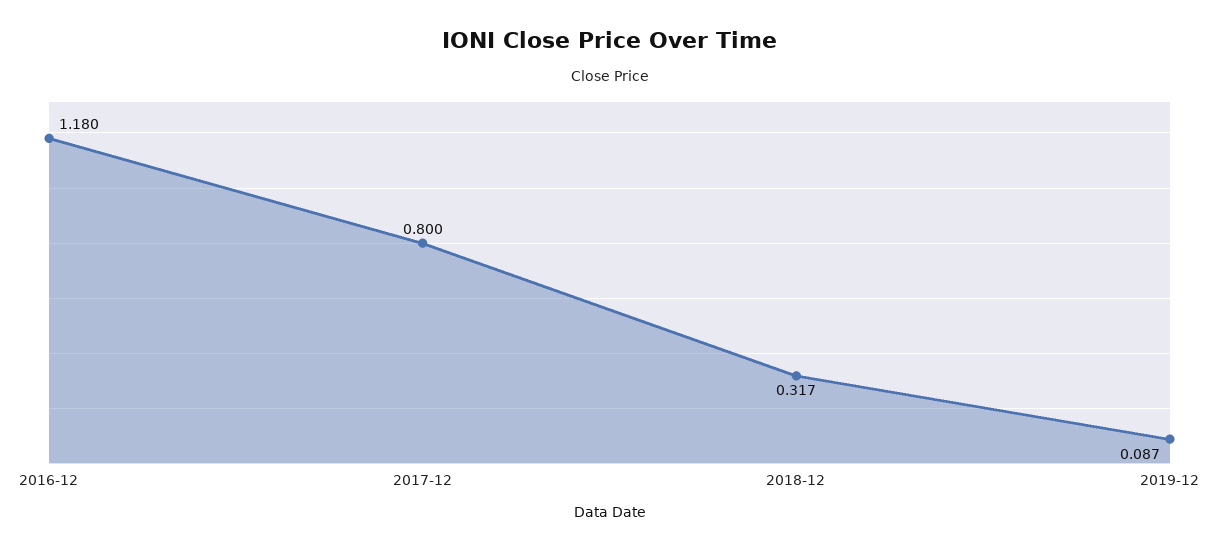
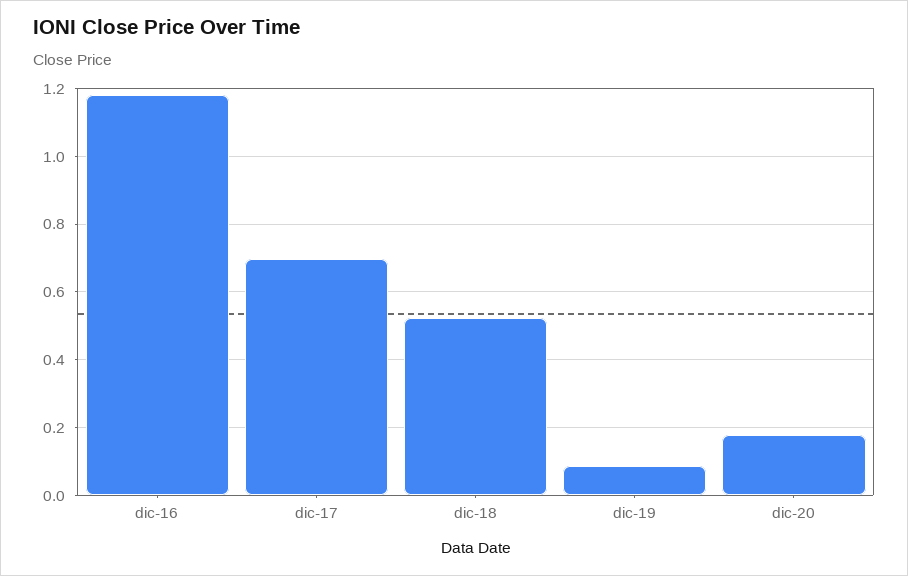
2017-12: 0.8 -> 0.7
2018-12: 0.317 -> 0.52
dic-20: none -> 0.18

